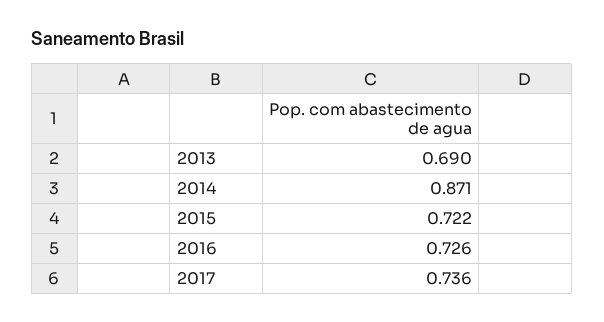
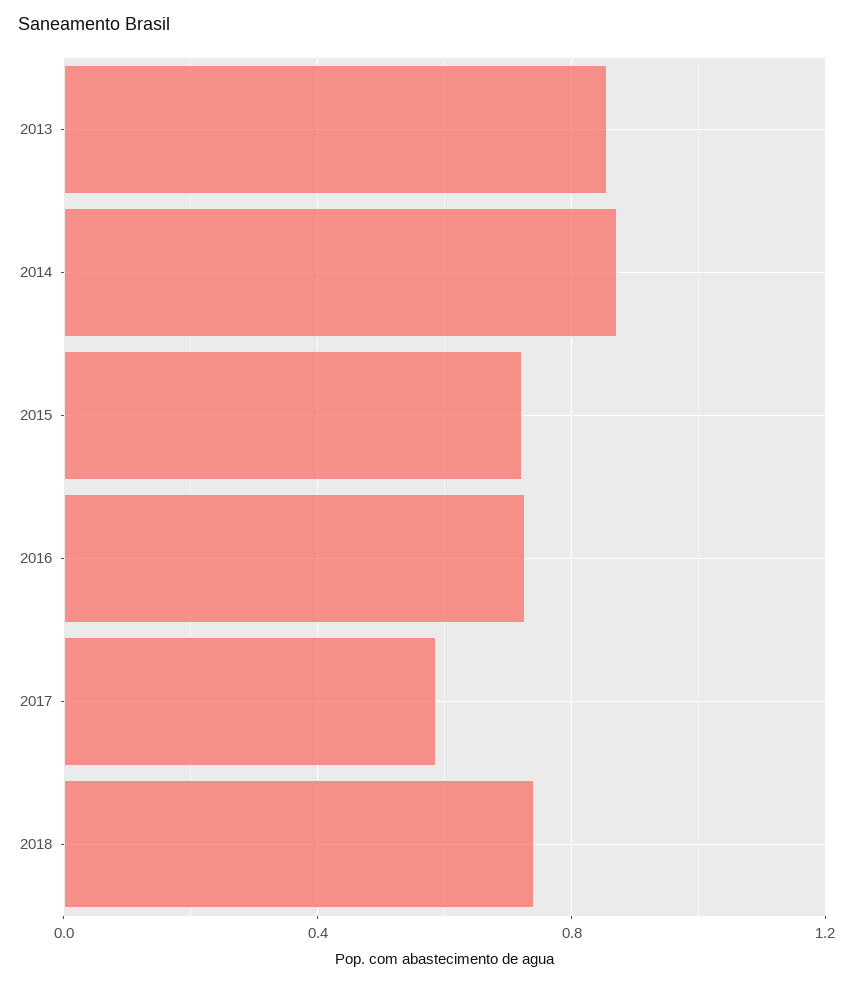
2013: 0.69 -> 0.85
2017: 0.736 -> 0.6
2018: none -> 0.75

